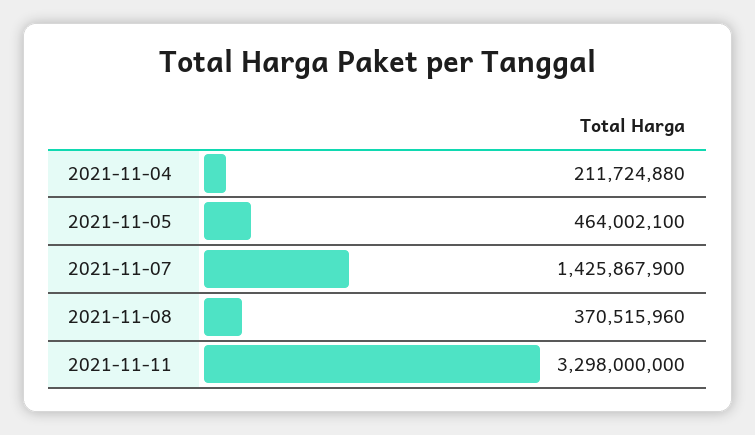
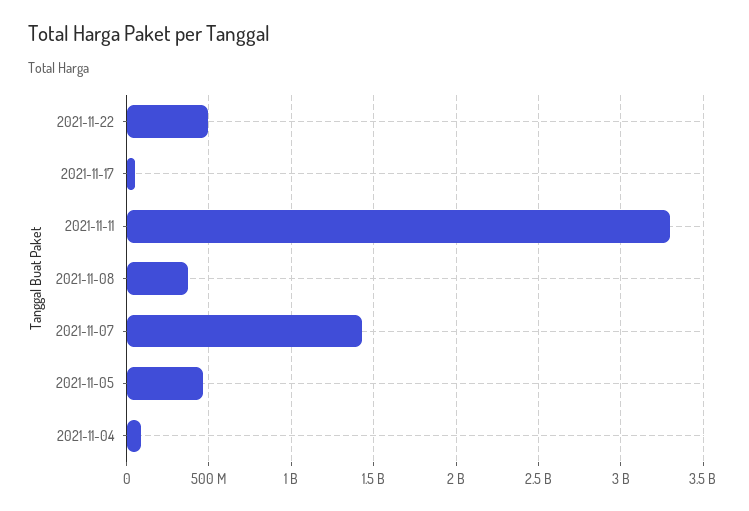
2021-11-04: 211724880 -> 100000000
2021-11-22: none -> 500000000
2021-11-17: none -> 50000000

